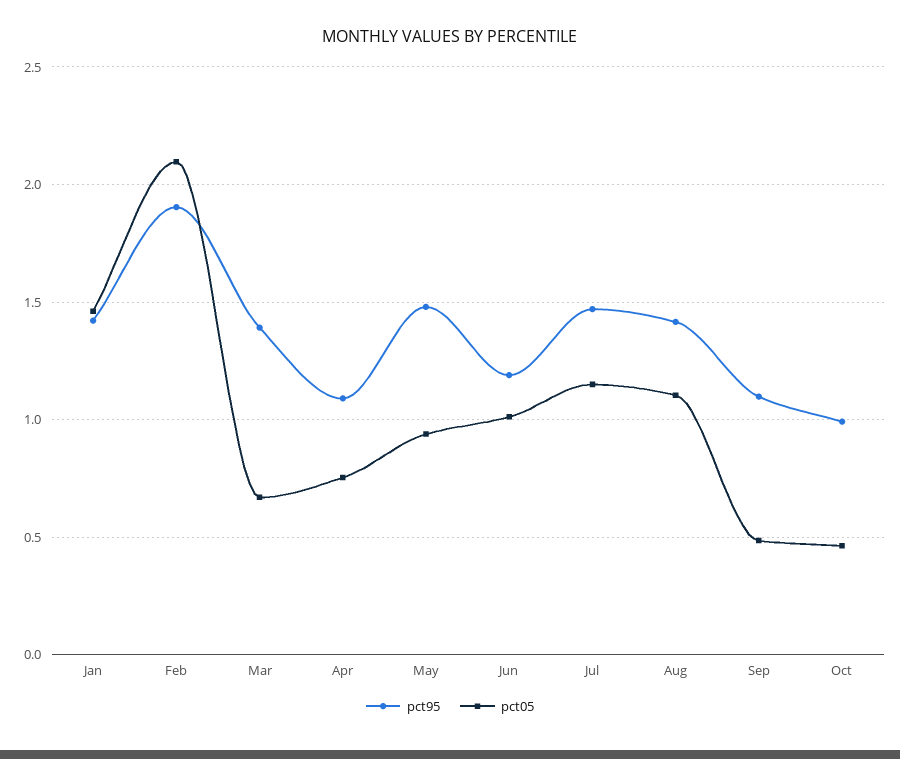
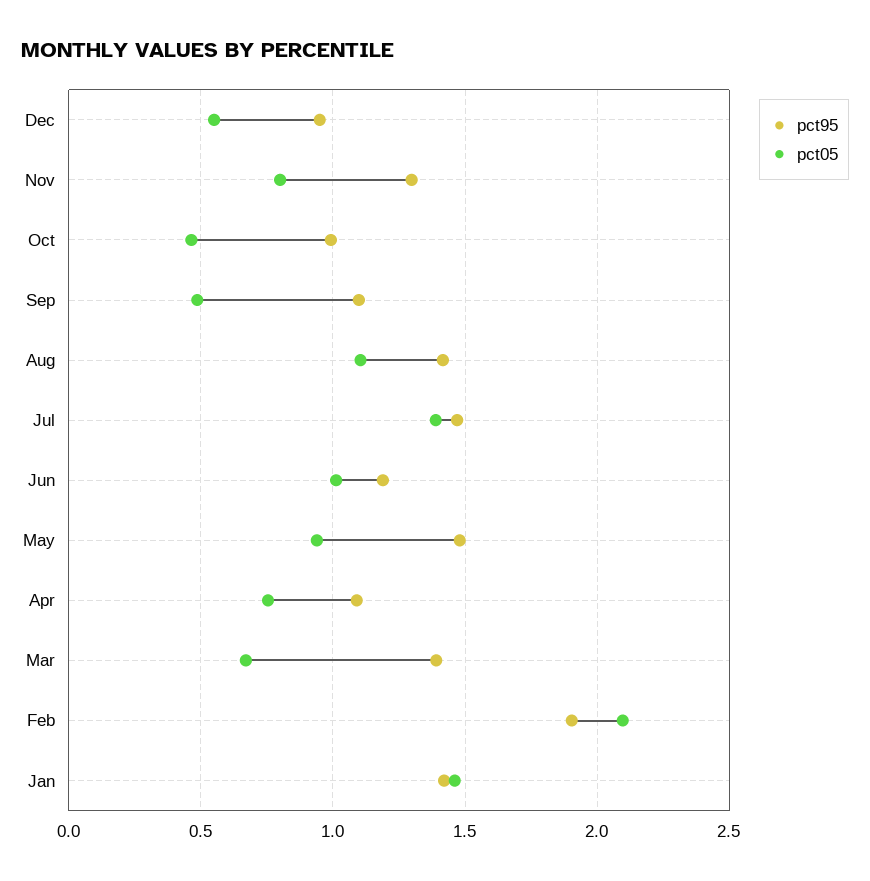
pct05, Jul: 1.15 -> 1.4
pct95, Dec: none -> 0.95
pct05, Dec: none -> 0.55
pct95, Nov: none -> 1.3
pct05, Nov: none -> 0.8

